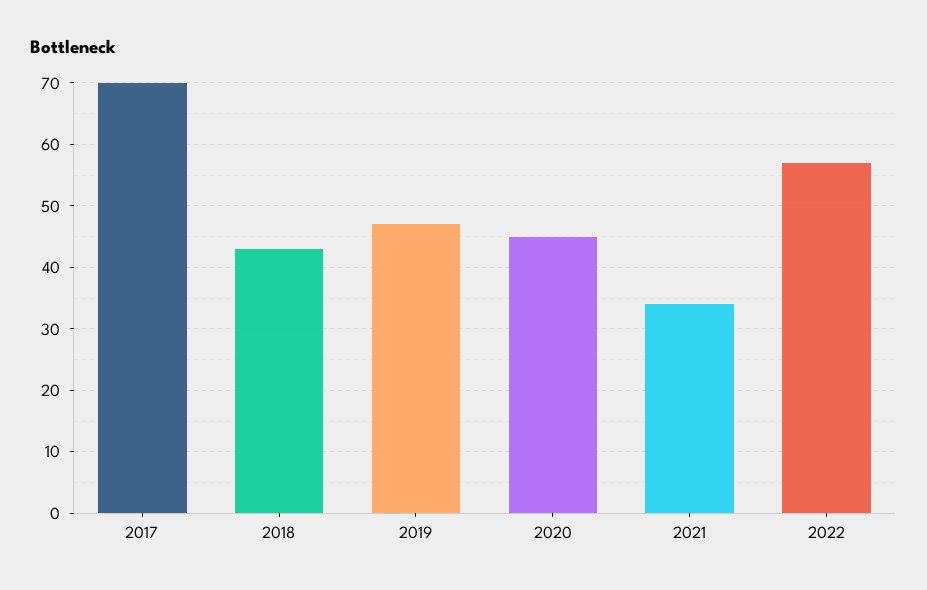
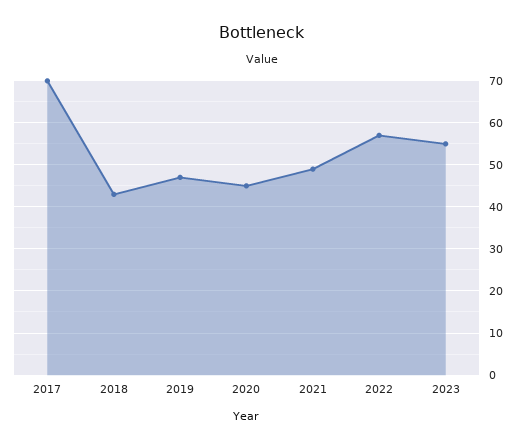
2021: 34 -> 50
2023: none -> 55

